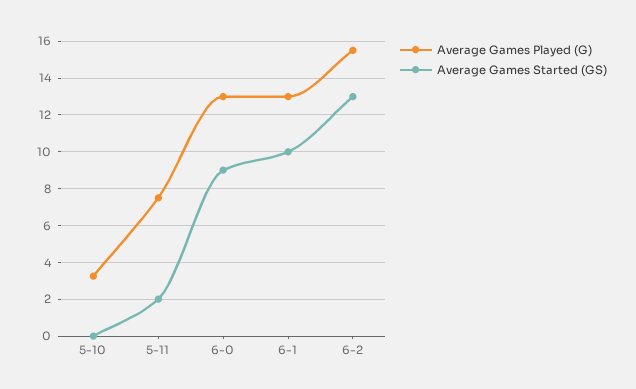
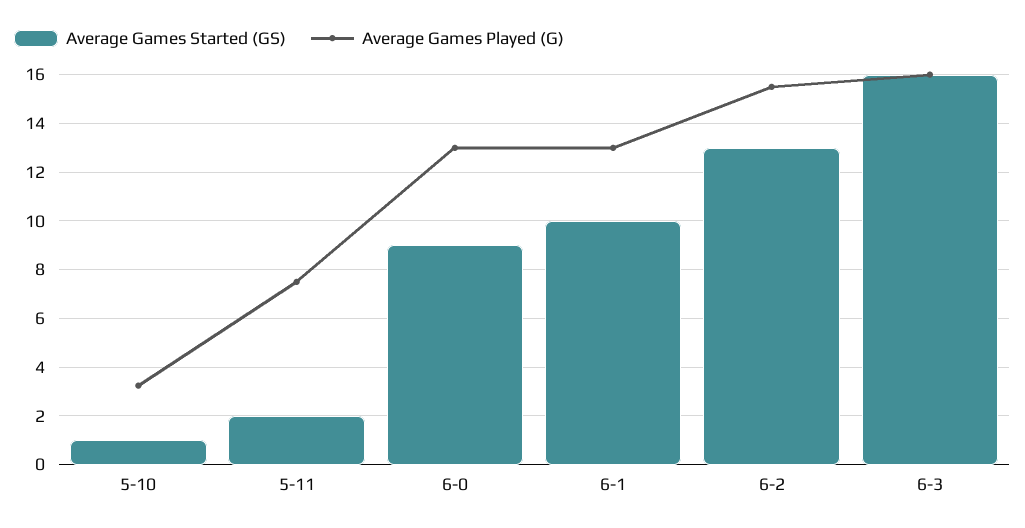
Average Games Started (GS), 5-10: 0 -> 1
Average Games Started (GS), 6-3: none -> 16
Average Games Played (G), 6-3: none -> 16

